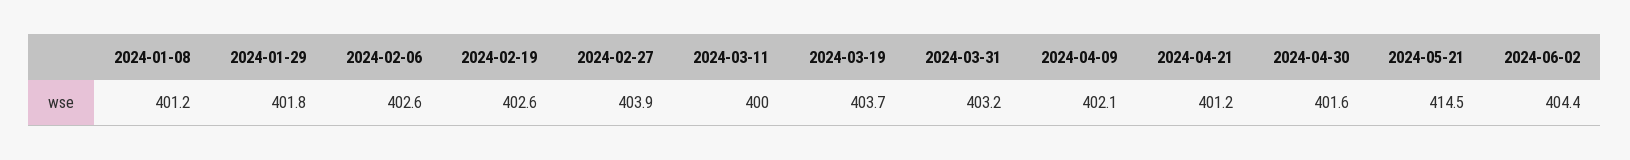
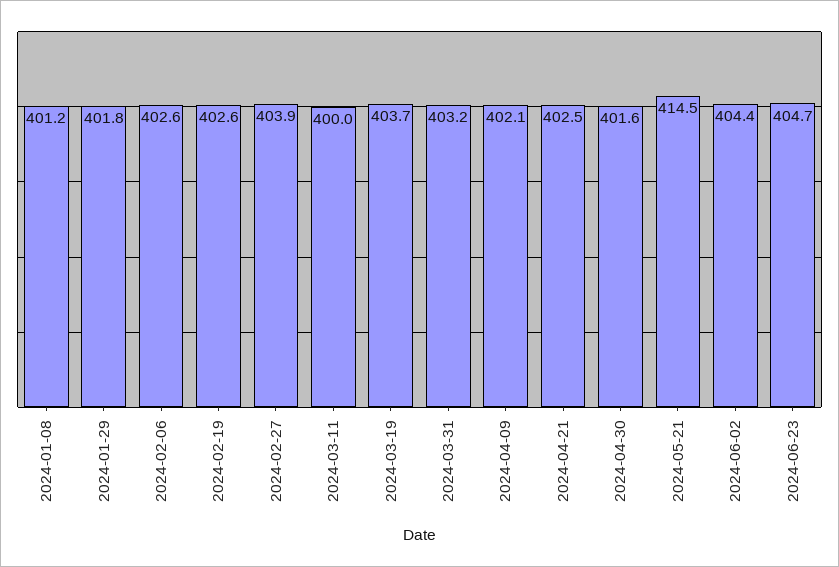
2024-04-21: 401.2 -> 402.5
2024-06-23: none -> 404.7

